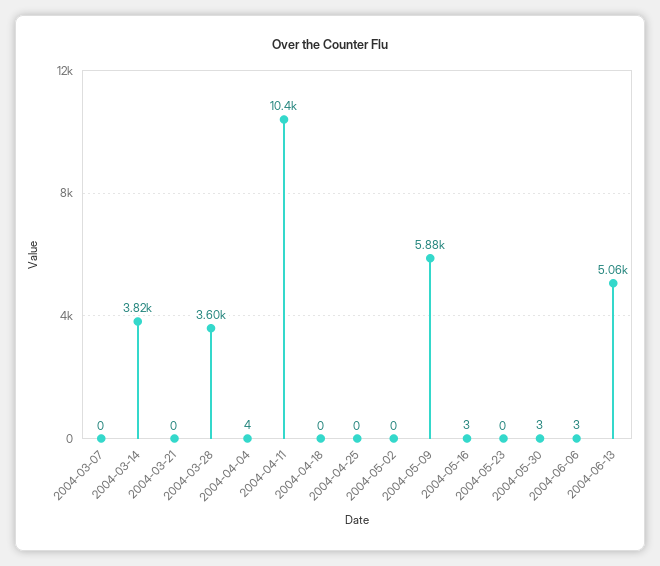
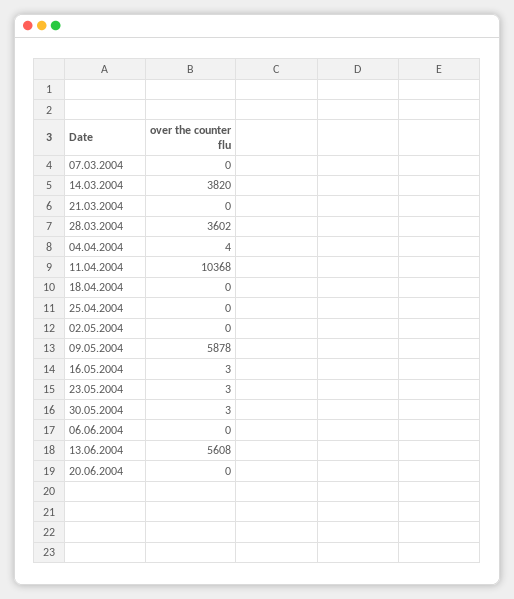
2004-05-23: 0 -> 3
2004-06-06: 3 -> 0
2004-06-13: 5060 -> 5608
20.06.2004: none -> 0

